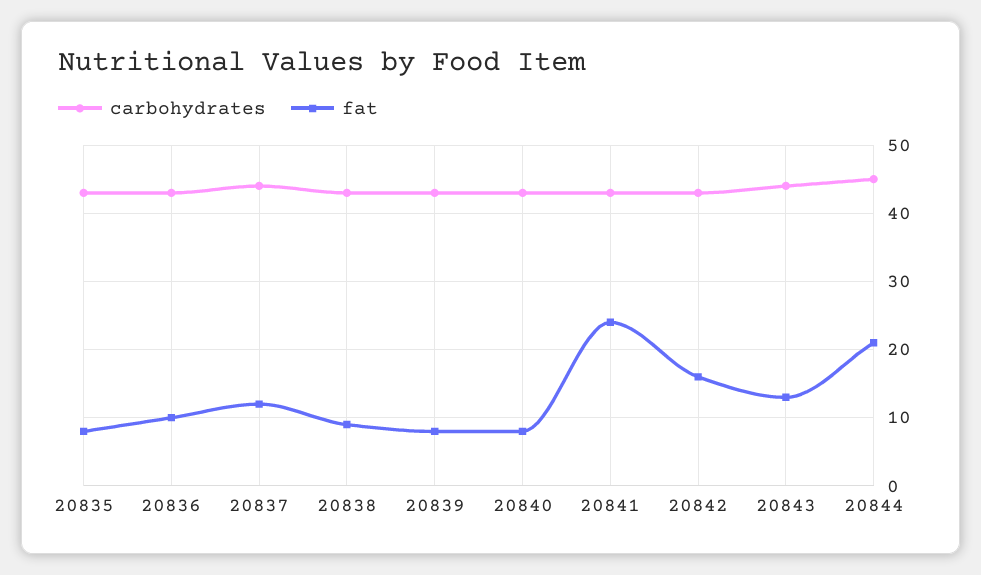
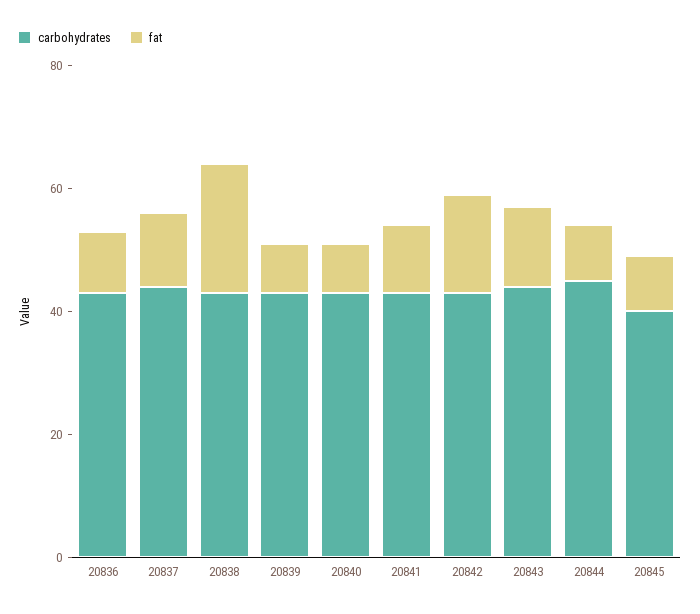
carbohydrates, 20835: 43 -> none
fat, 20835: 8 -> none
fat, 20838: 9 -> 20
fat, 20841: 24 -> 10
fat, 20844: 21 -> 10
carbohydrates, 20845: none -> 40
fat, 20845: none -> 10

